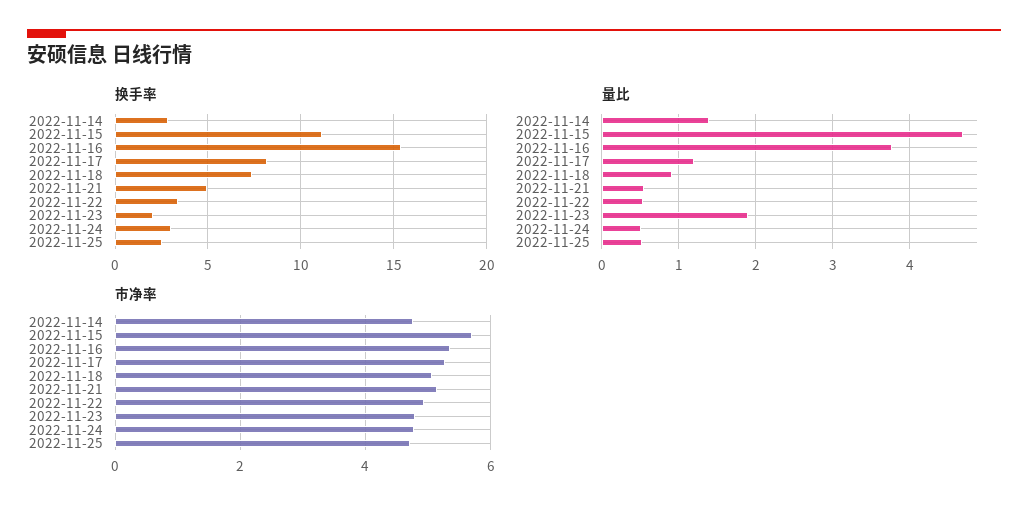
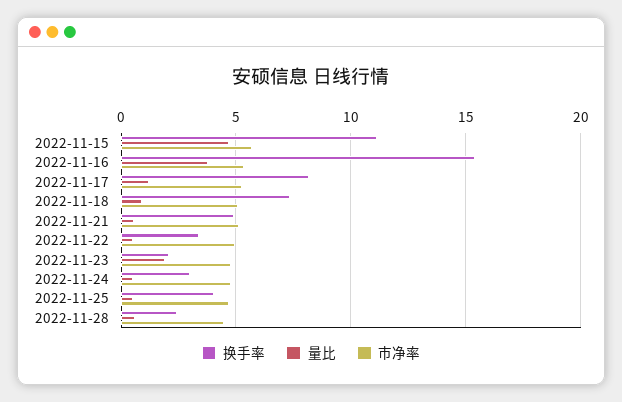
换手率, 2022-11-14: 3 -> none
换手率, 2022-11-25: 2.5 -> 4
量比, 2022-11-14: 1.4 -> none
市净率, 2022-11-14: 4.8 -> none
换手率, 2022-11-28: none -> 2.5
量比, 2022-11-28: none -> 0.5
市净率, 2022-11-28: none -> 4.5

